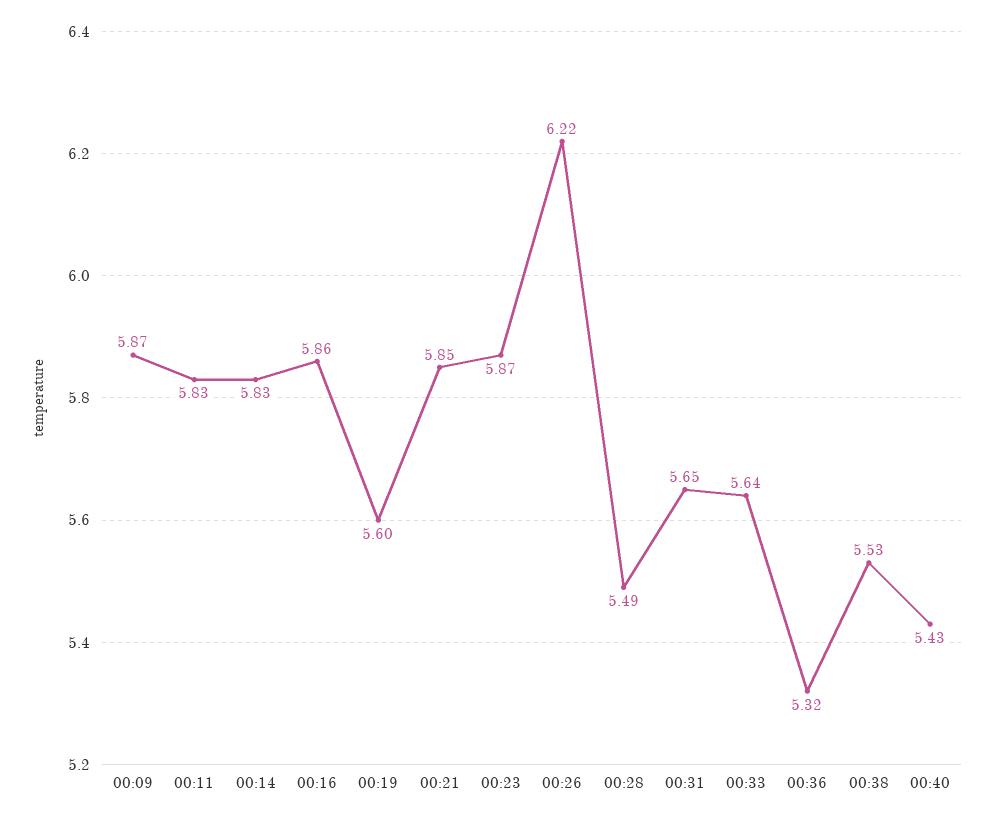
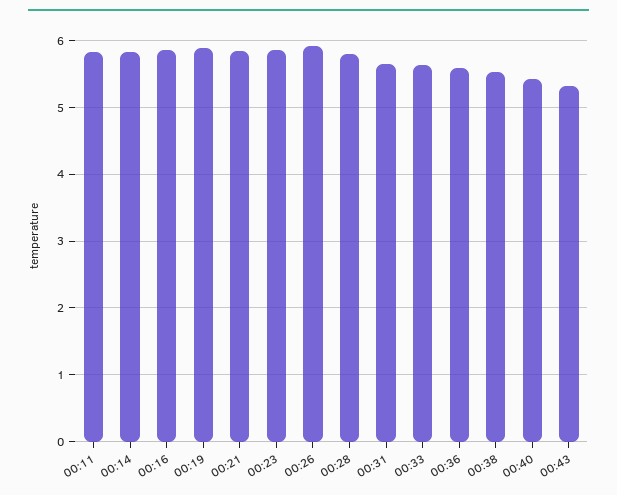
00:09: 5.87 -> none
00:19: 5.6 -> 5.9
00:26: 6.22 -> 5.9
00:28: 5.49 -> 5.8
00:36: 5.32 -> 5.6
00:43: none -> 5.3

